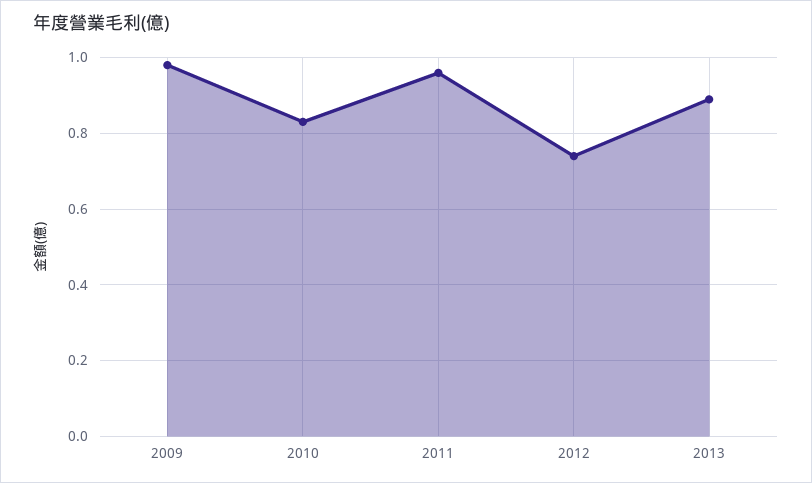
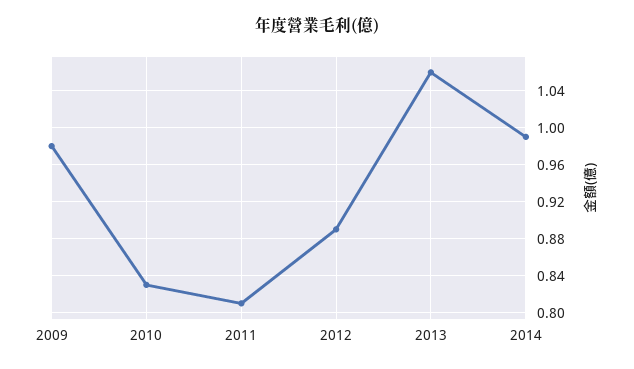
2011: 0.95 -> 0.81
2012: 0.75 -> 0.89
2013: 0.9 -> 1.06
2014: none -> 0.99

